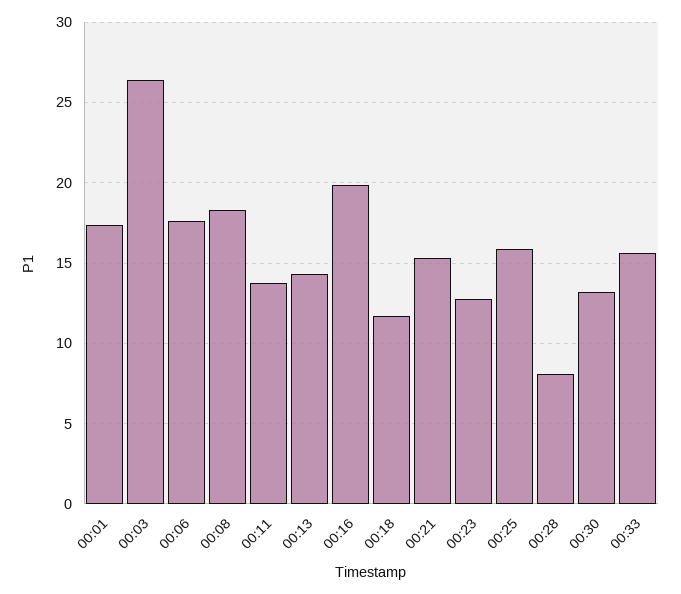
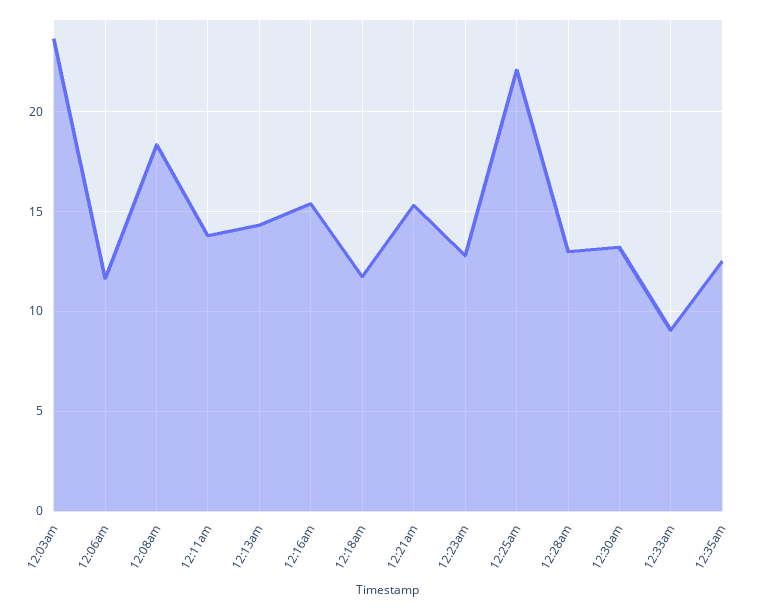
00:01: 17.5 -> none
00:03: 26.5 -> 23.5
00:06: 17.5 -> 11.5
00:16: 20 -> 15.5
00:25: 16 -> 22
00:28: 8 -> 13
00:33: 15.5 -> 9
12:35am: none -> 12.5

